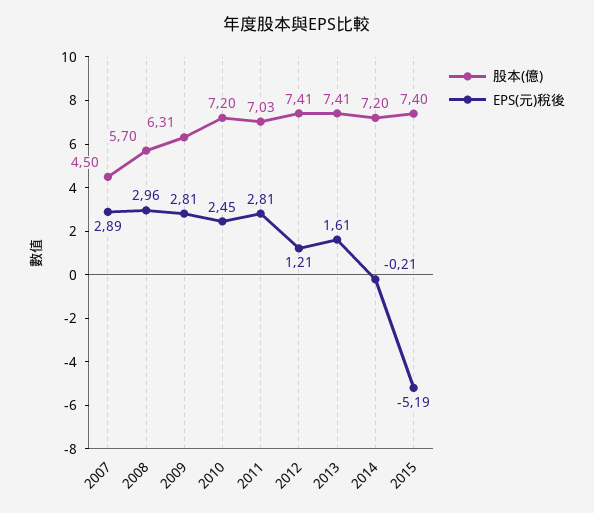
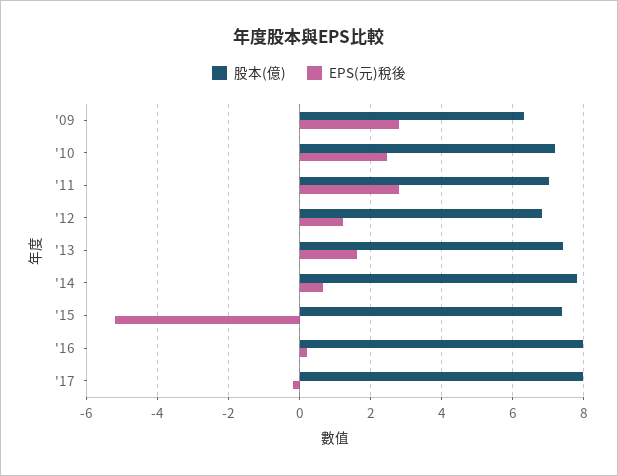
股本(億), 2007: 4.5 -> none
EPS(元)稅後, 2007: 2.89 -> none
股本(億), 2008: 5.7 -> none
EPS(元)稅後, 2008: 2.96 -> none
股本(億), 2012: 7.41 -> 6.8
股本(億), 2014: 7.2 -> 7.8
EPS(元)稅後, 2014: -0.21 -> 0.6
股本(億), '16: none -> 8
EPS(元)稅後, '16: none -> 0.2
股本(億), '17: none -> 8
EPS(元)稅後, '17: none -> -0.2

